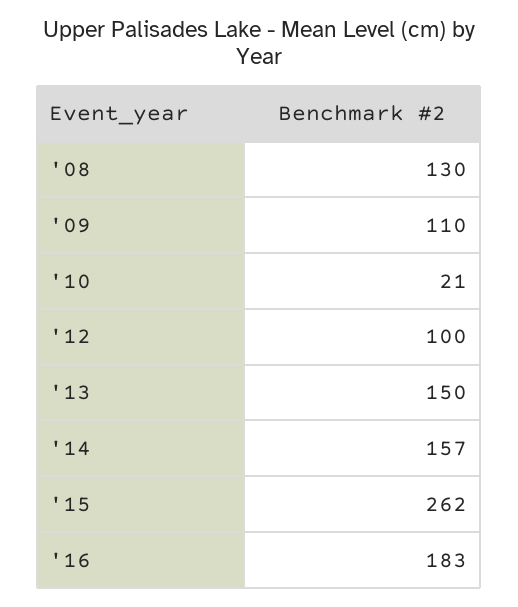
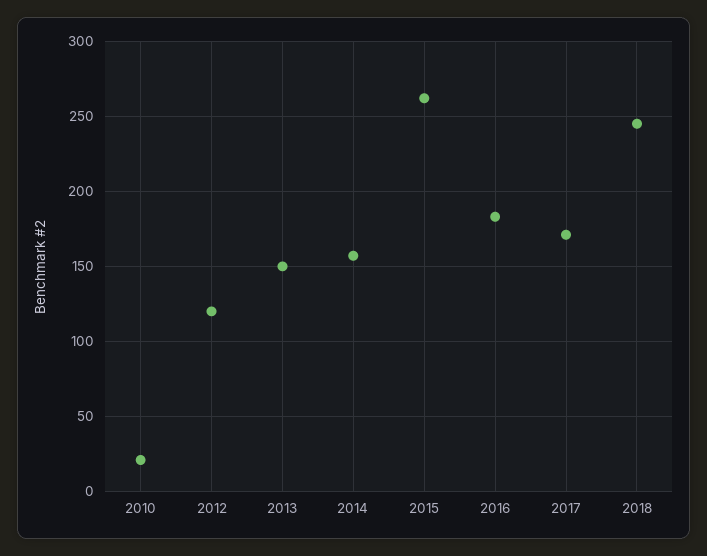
'08: 130 -> none
'09: 110 -> none
'12: 100 -> 120
2017: none -> 170
2018: none -> 245

